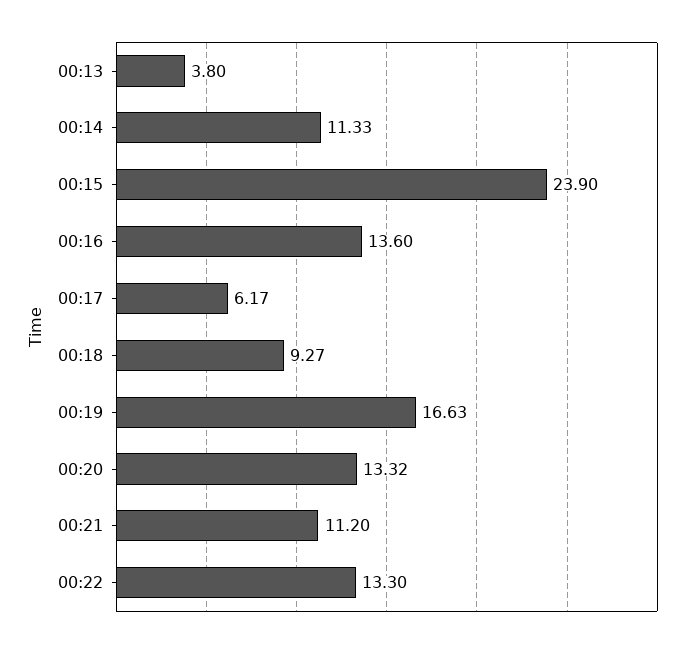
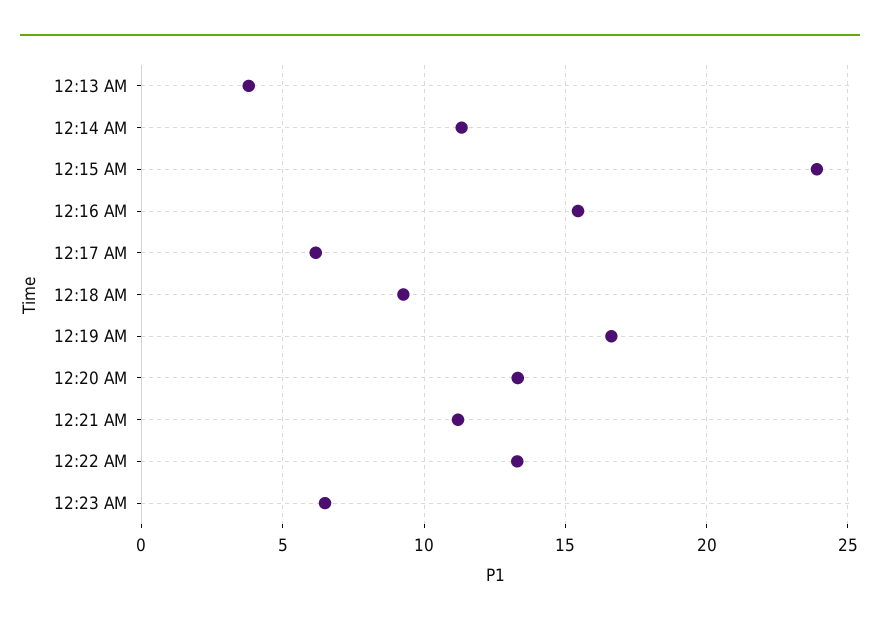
00:16: 13.6 -> 15.5
12:23 AM: none -> 6.5

